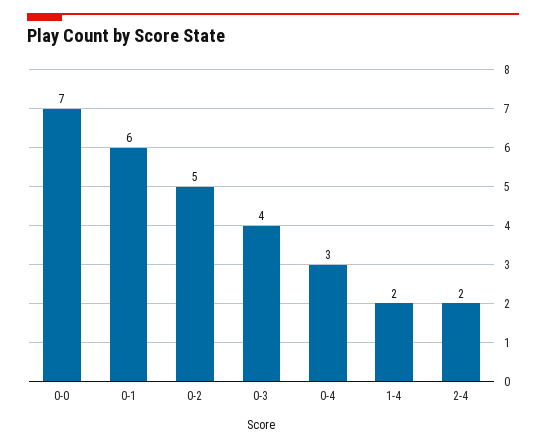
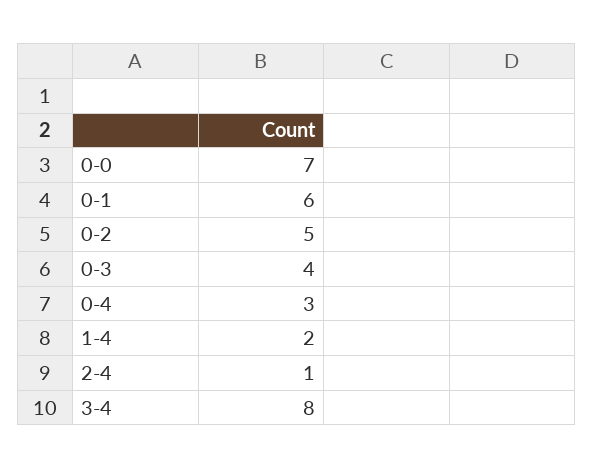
2-4: 2 -> 1
3-4: none -> 8

